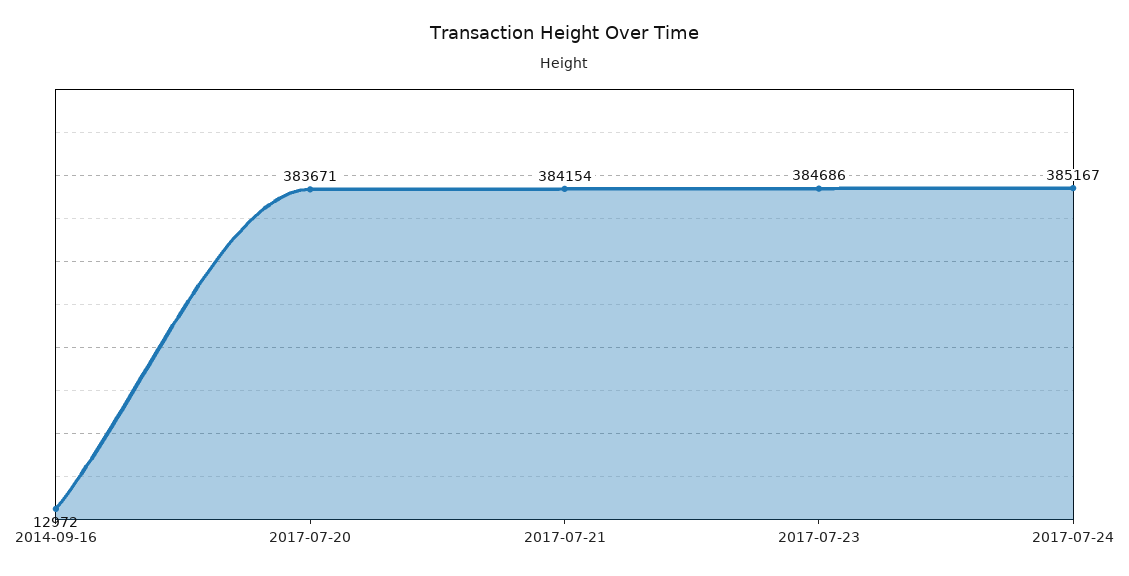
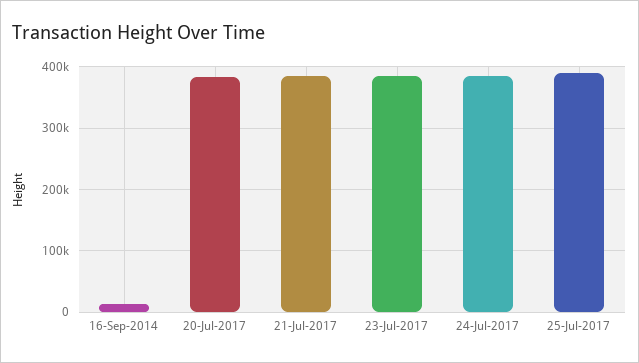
25-Jul-2017: none -> 390000

